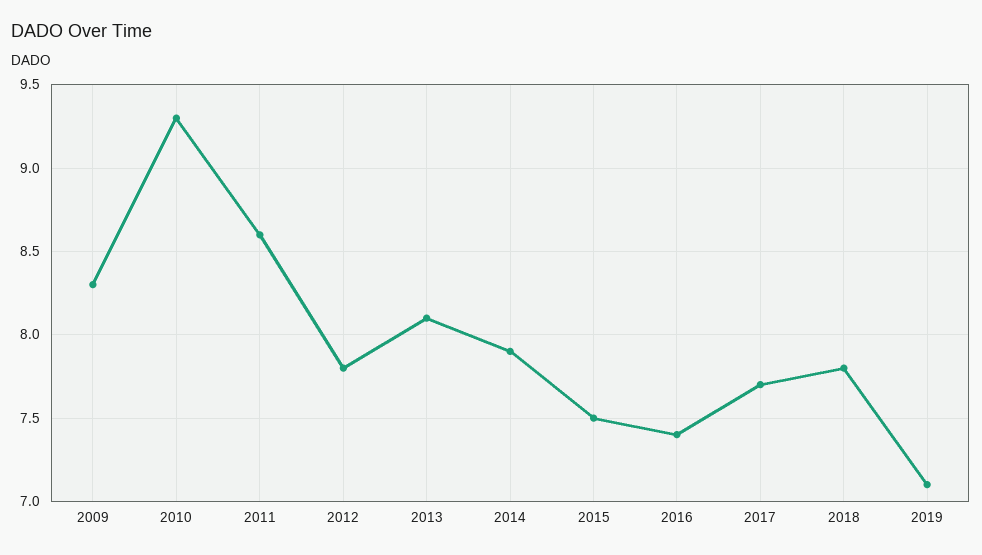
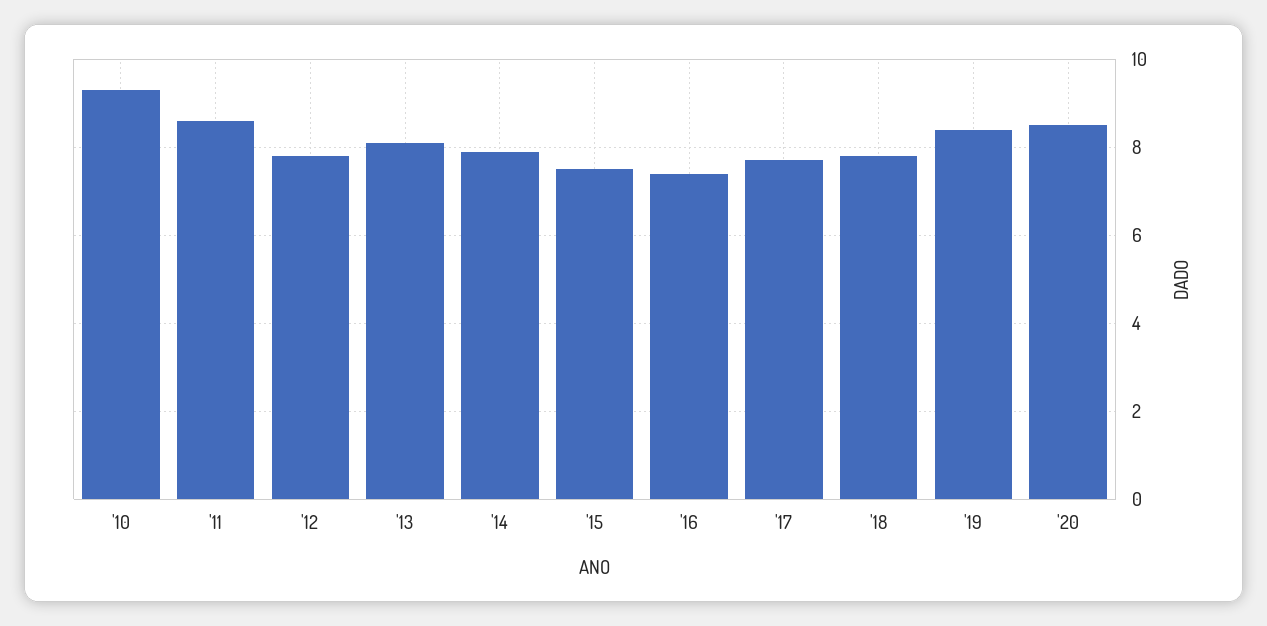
2009: 8.3 -> none
2019: 7.1 -> 8.5
'20: none -> 8.5

